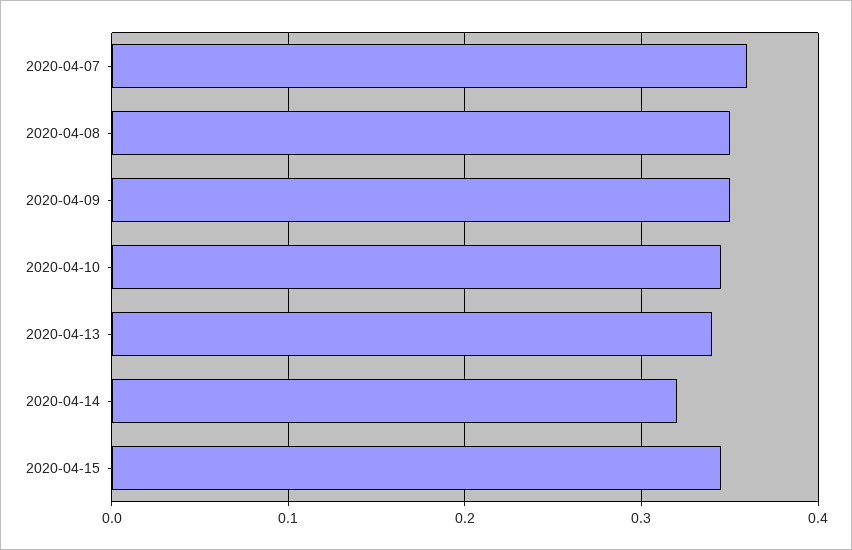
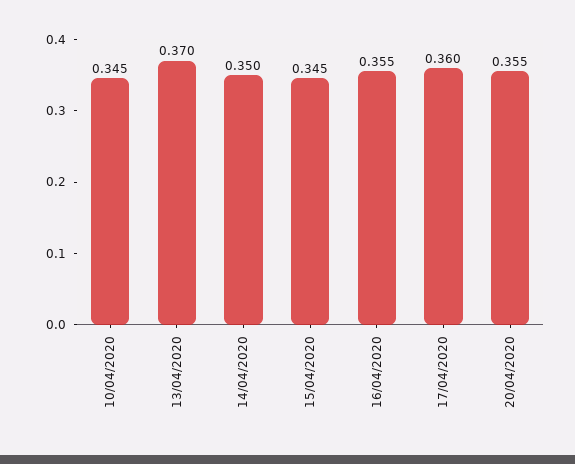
2020-04-07: 0.36 -> none
2020-04-08: 0.35 -> none
2020-04-09: 0.35 -> none
2020-04-13: 0.34 -> 0.37
2020-04-14: 0.32 -> 0.35
16/04/2020: none -> 0.355
17/04/2020: none -> 0.36
20/04/2020: none -> 0.355

